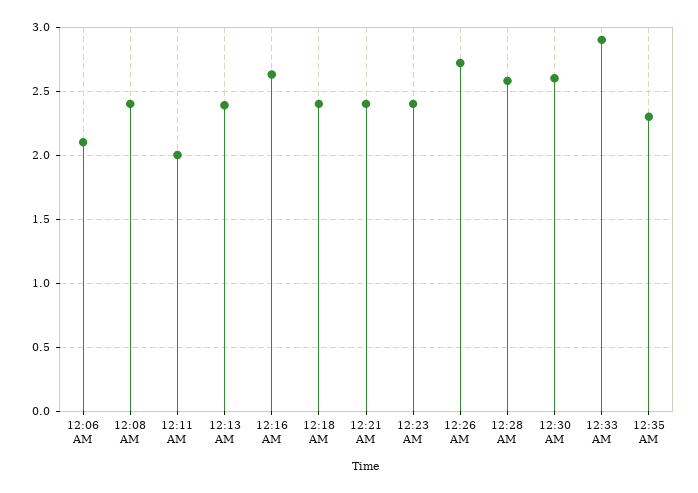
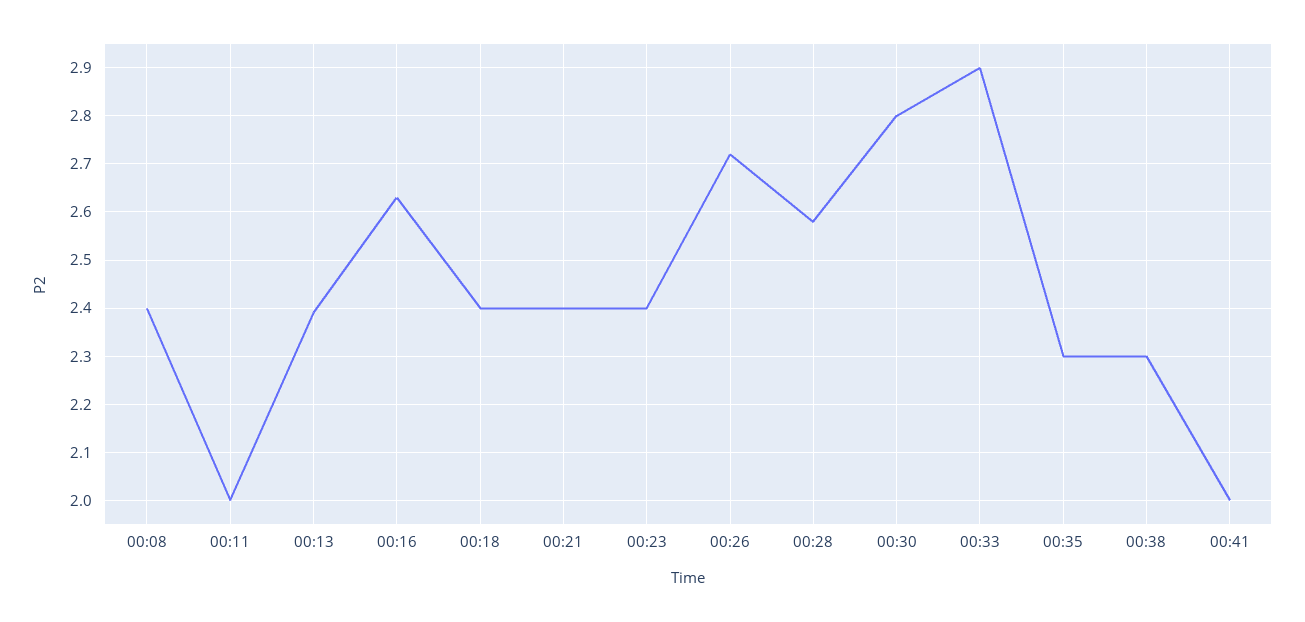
12:06 AM: 2.1 -> none
12:30 AM: 2.6 -> 2.8
00:38: none -> 2.3
00:41: none -> 2

